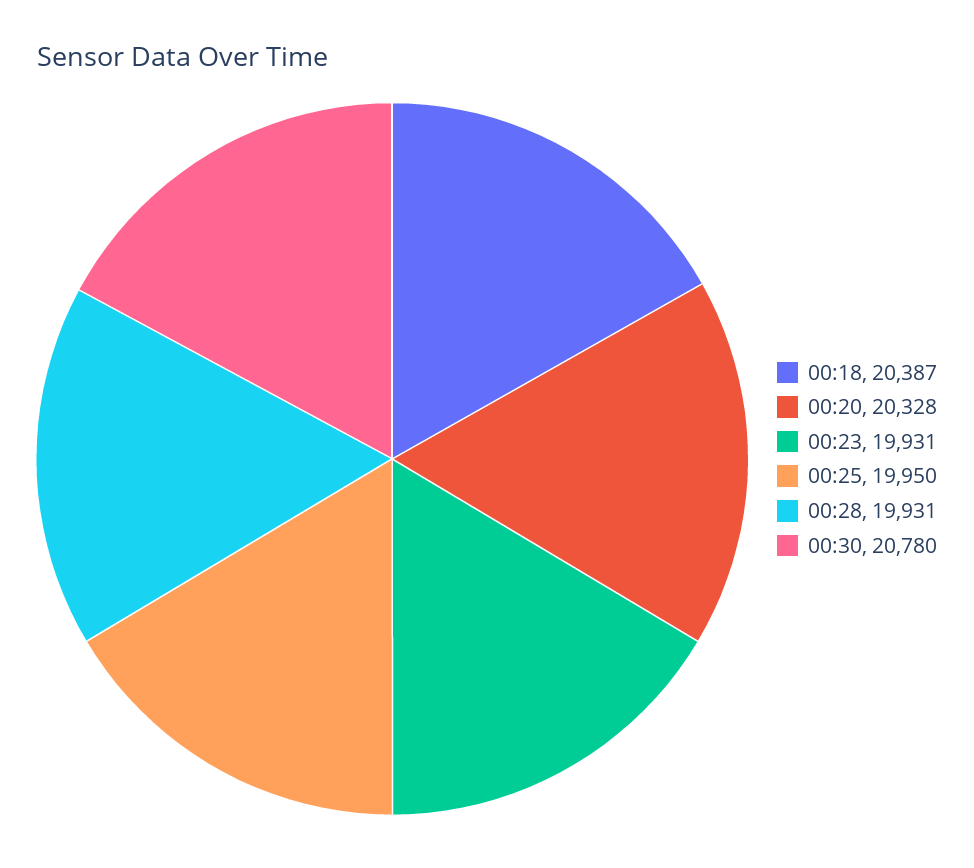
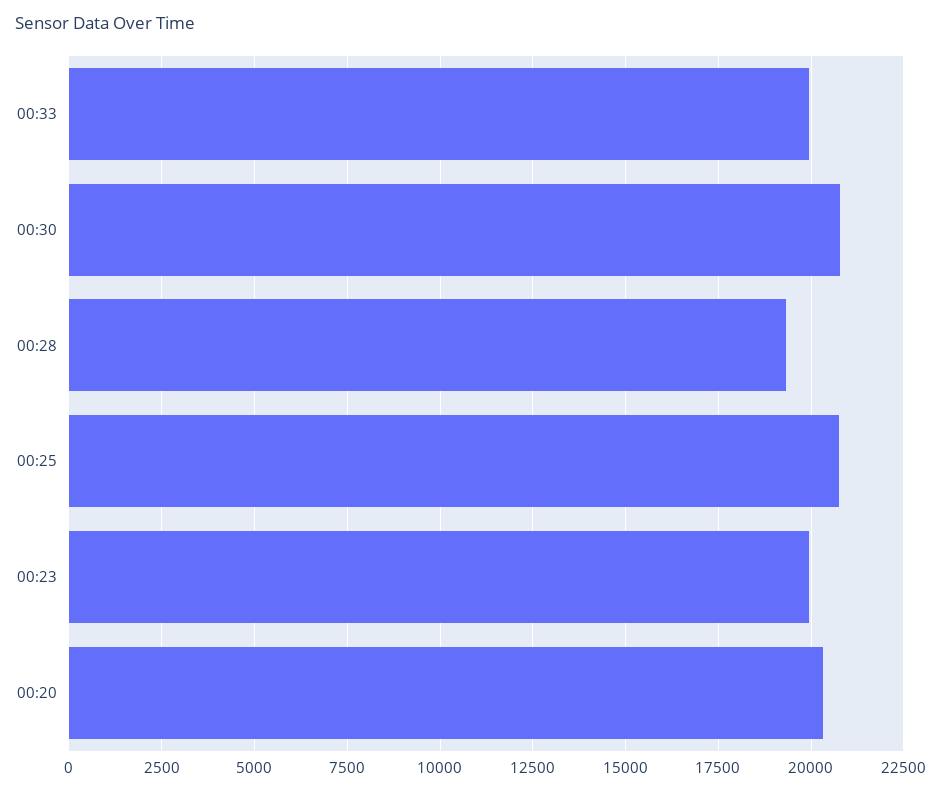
00:18: 20387 -> none
00:25: 19950 -> 20750
00:28: 19931 -> 19250
00:33: none -> 20000

